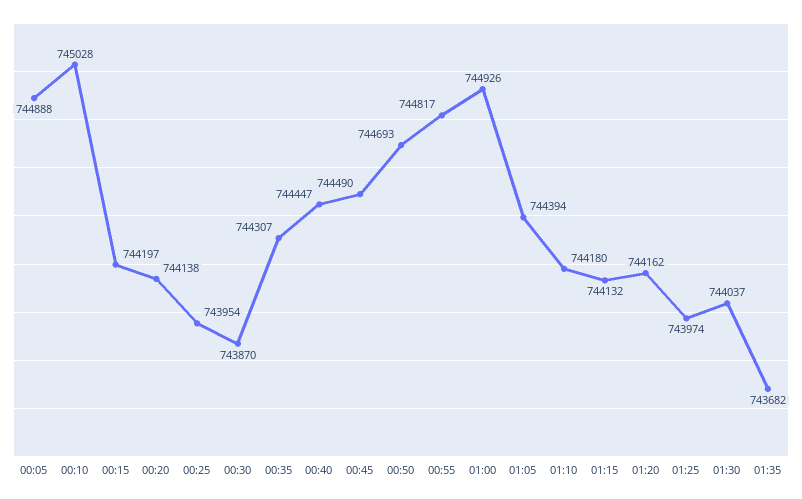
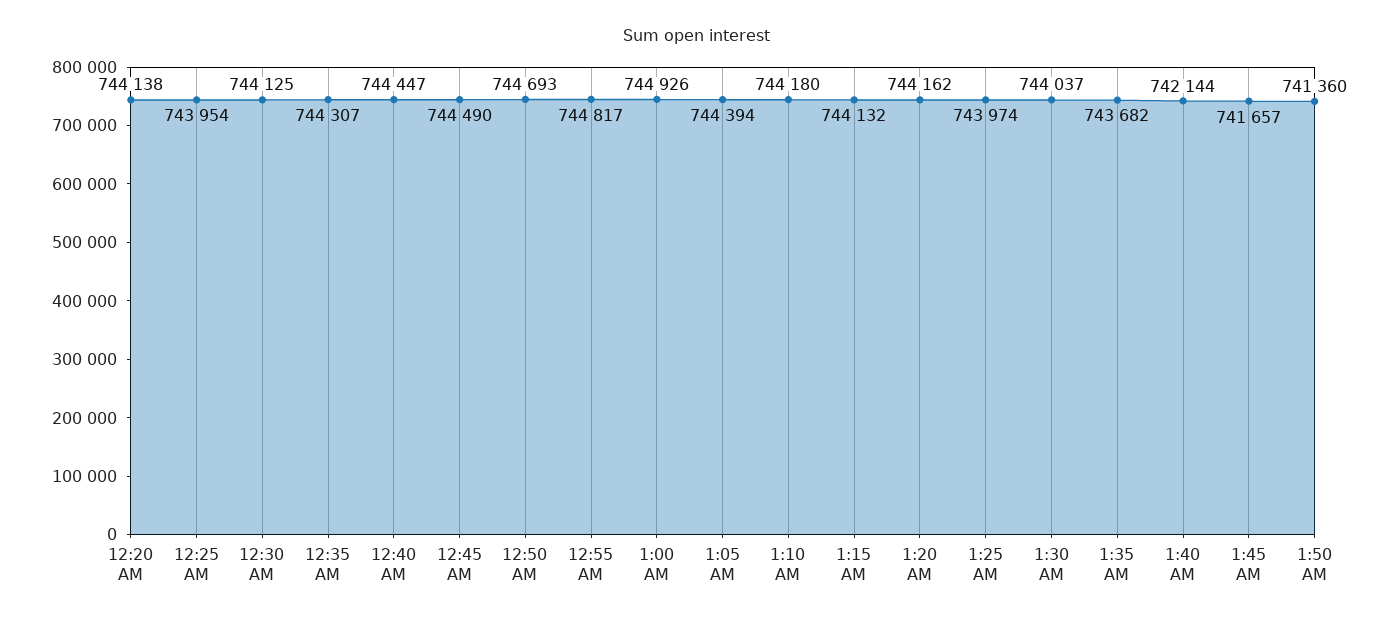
00:05: 744888 -> none
00:10: 745028 -> none
00:15: 744197 -> none
00:30: 743870 -> 744125
1:40 AM: none -> 742144
1:45 AM: none -> 741657
1:50 AM: none -> 741360

